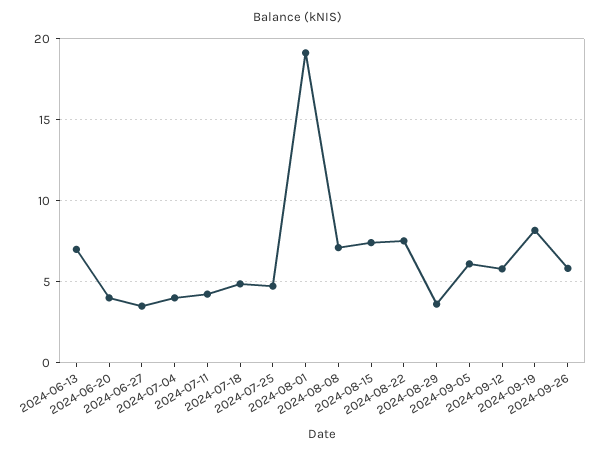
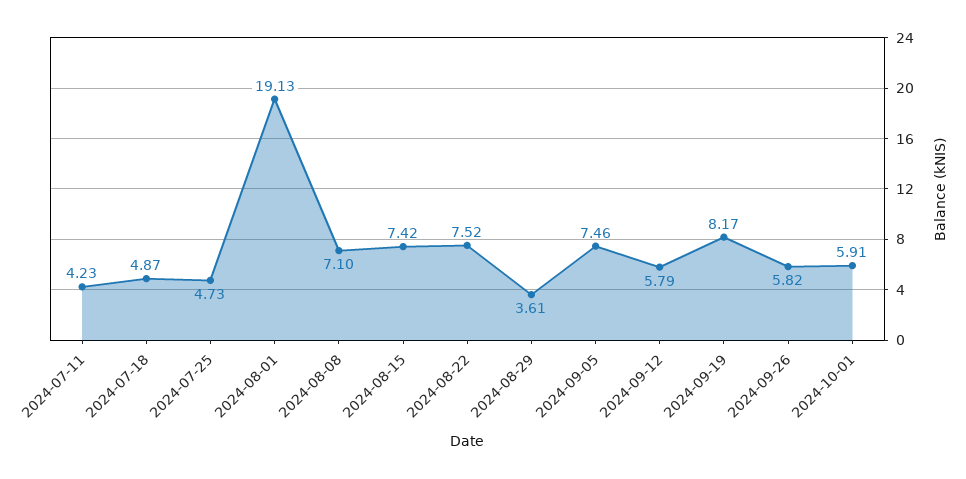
2024-06-13: 7 -> none
2024-06-20: 4 -> none
2024-06-27: 3.5 -> none
2024-07-04: 4 -> none
2024-09-05: 6 -> 7.46
2024-10-01: none -> 5.91

